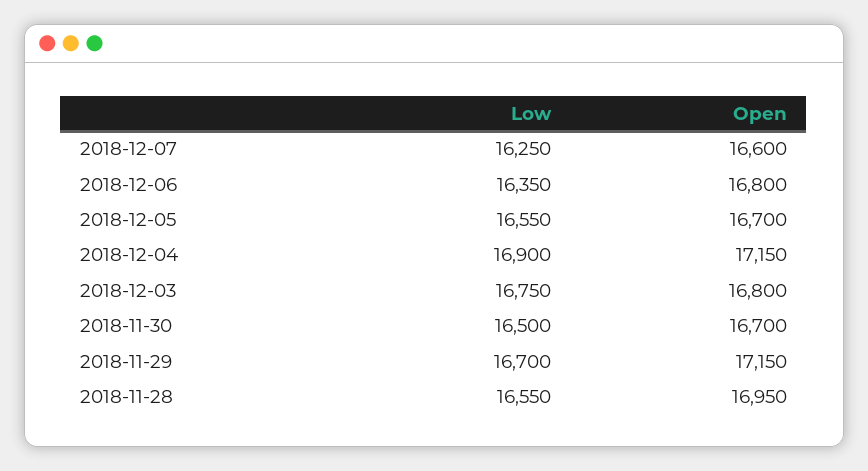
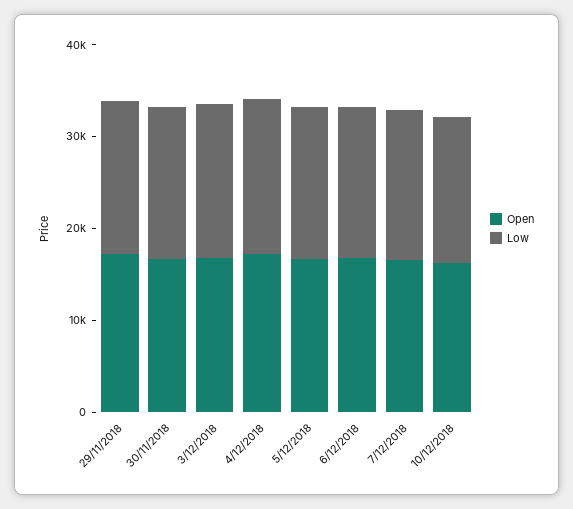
Low, 2018-11-28: 16550 -> none
Open, 2018-11-28: 16950 -> none
Open, 10/12/2018: none -> 16000
Low, 10/12/2018: none -> 16000

